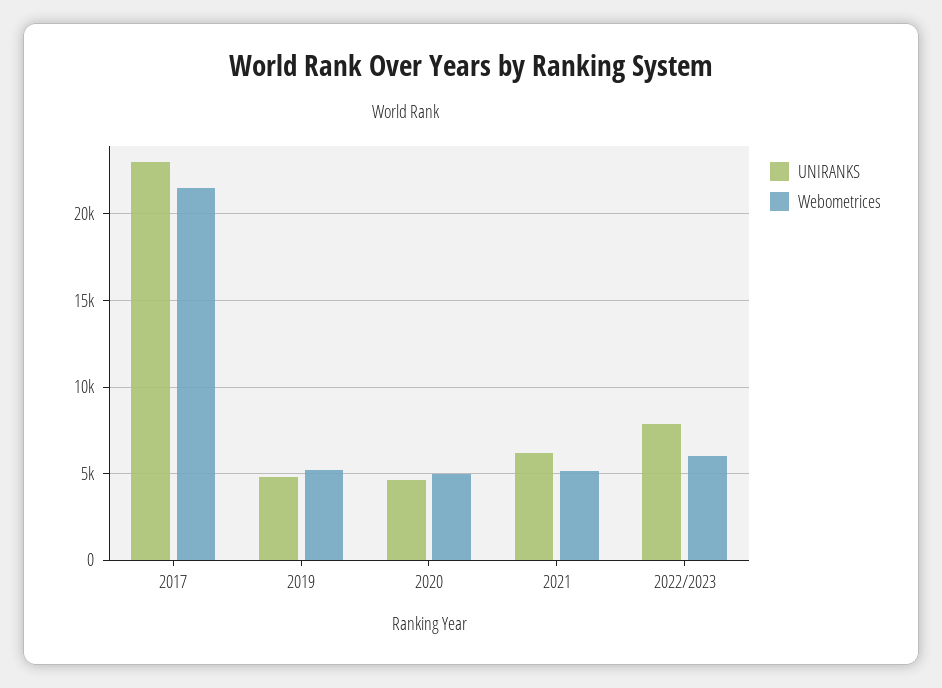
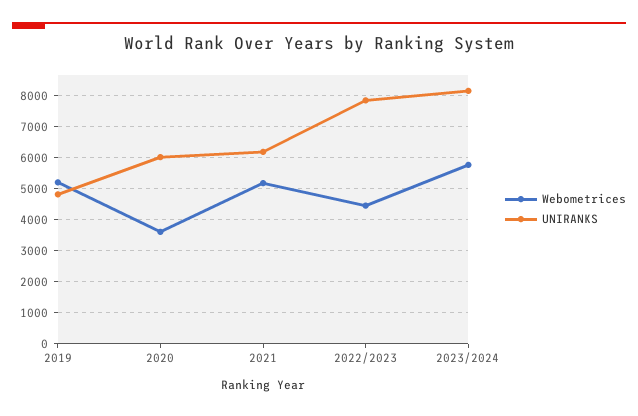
UNIRANKS, 2017: 23000 -> none
Webometrices, 2017: 21500 -> none
UNIRANKS, 2020: 4500 -> 6000
Webometrices, 2020: 5000 -> 3600
Webometrices, 2022/2023: 6000 -> 4400
Webometrices, 2023/2024: none -> 5800
UNIRANKS, 2023/2024: none -> 8200

